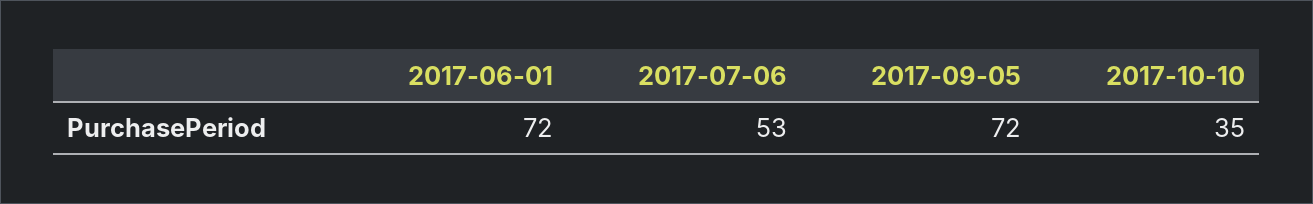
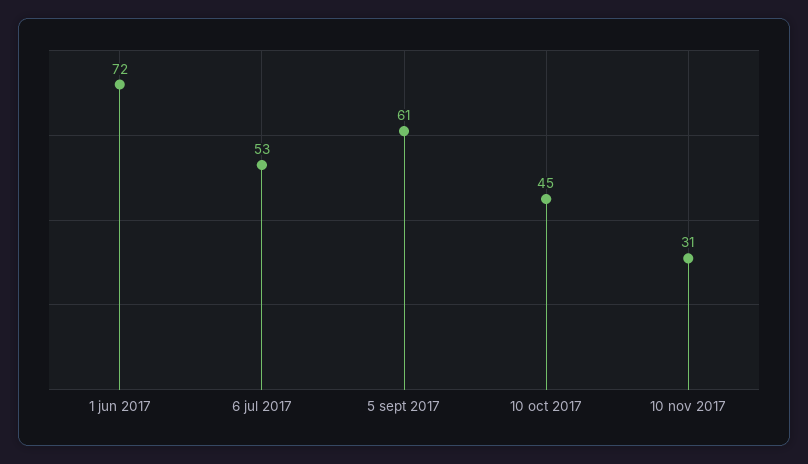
2017-09-05: 72 -> 61
2017-10-10: 35 -> 45
10 nov 2017: none -> 31

